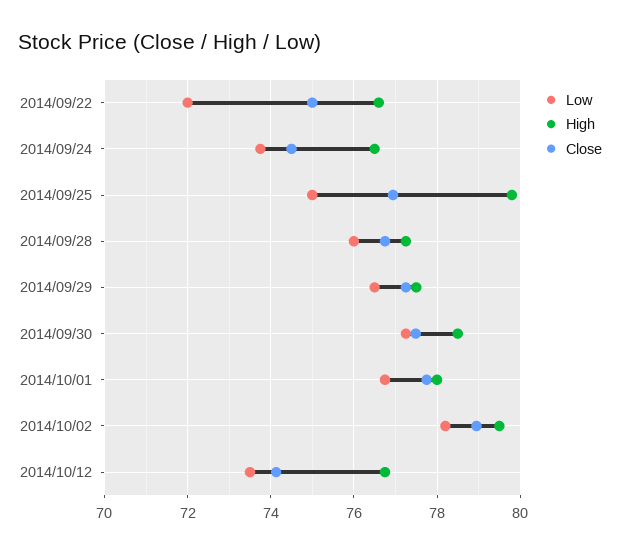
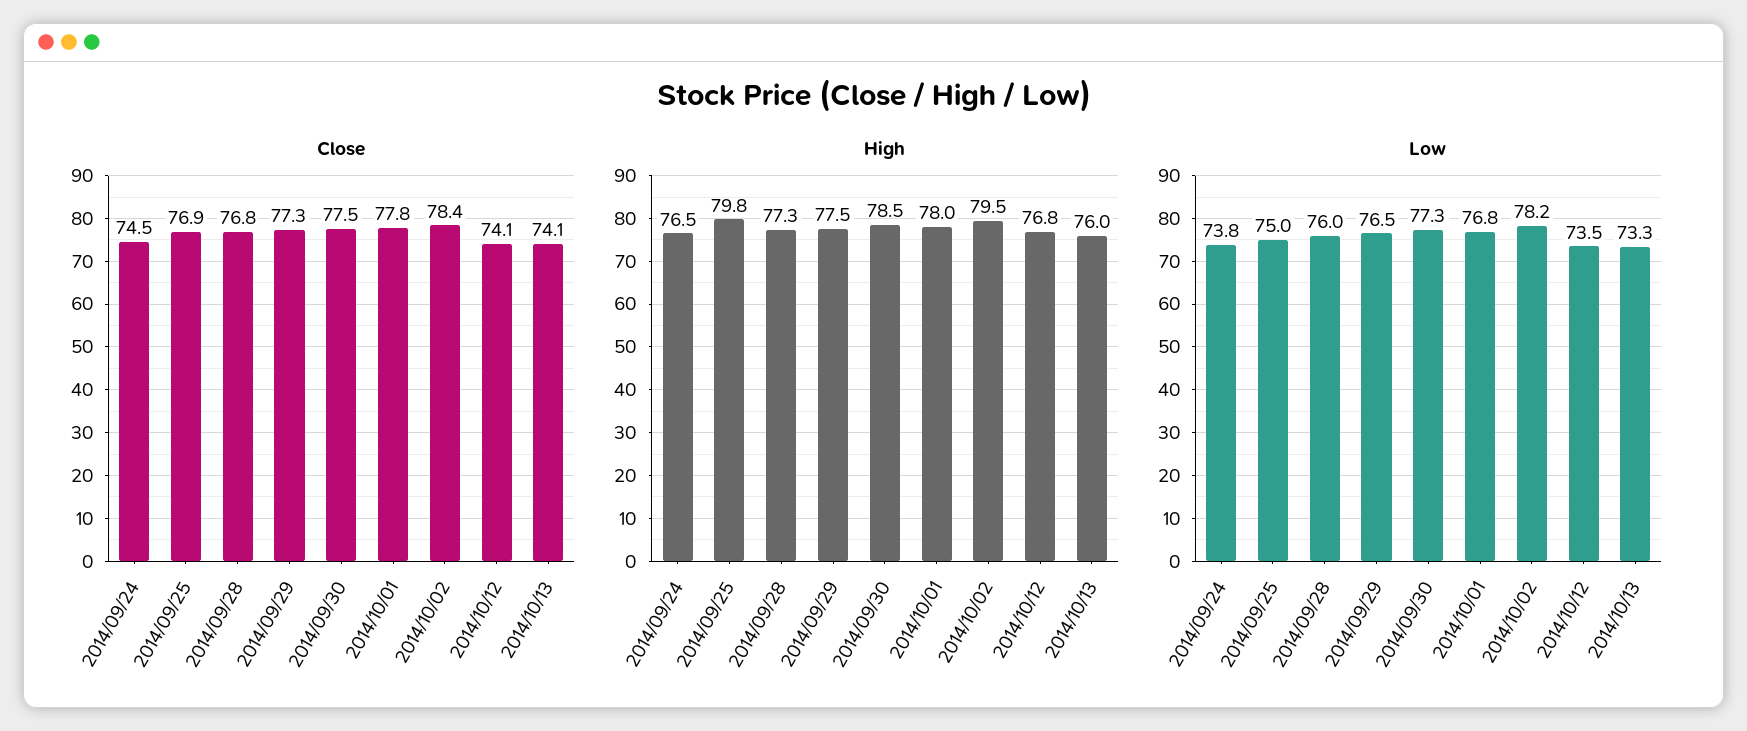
Low, 2014/09/22: 72 -> none
High, 2014/09/22: 76.6 -> none
Close, 2014/09/22: 75 -> none
Close, 2014/10/02: 79 -> 78.4
Close, 2014/10/13: none -> 74.1
High, 2014/10/13: none -> 76
Low, 2014/10/13: none -> 73.3

